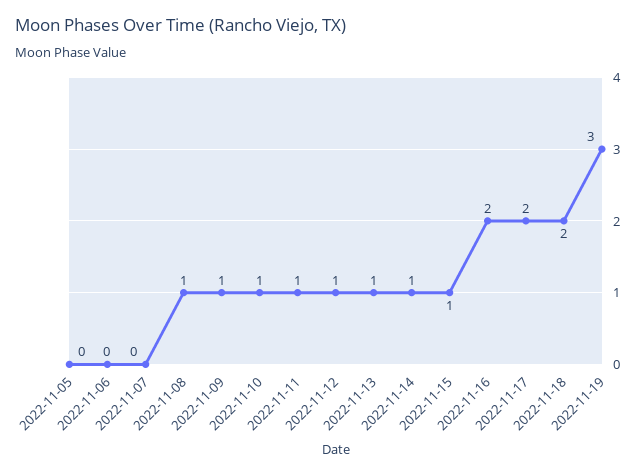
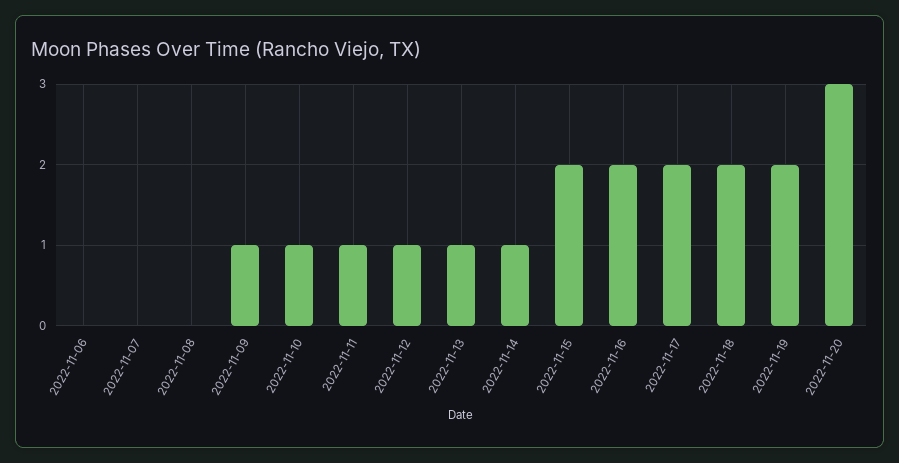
2022-11-05: 0 -> none
2022-11-08: 1 -> 0
2022-11-15: 1 -> 2
2022-11-19: 3 -> 2
2022-11-20: none -> 3

